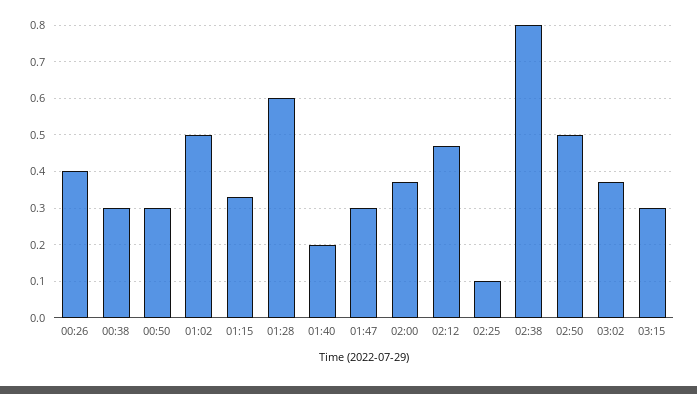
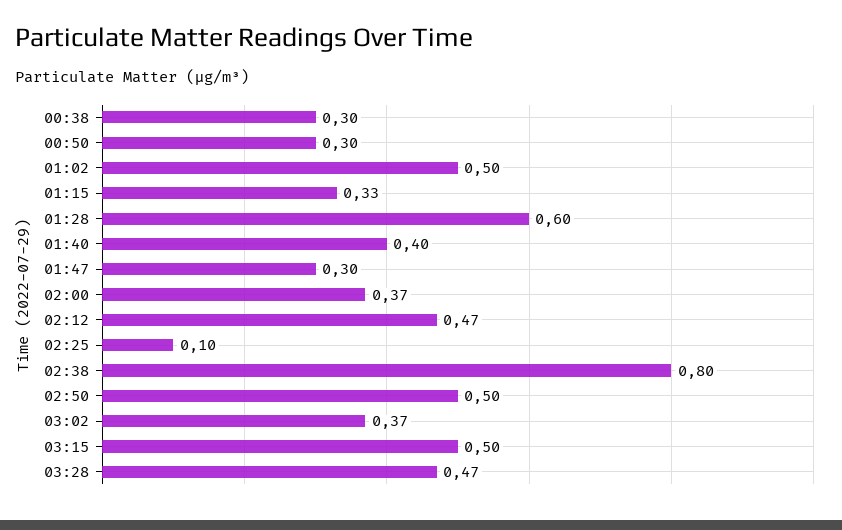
00:26: 0.4 -> none
01:40: 0.2 -> 0.4
03:15: 0.3 -> 0.5
03:28: none -> 0.47

